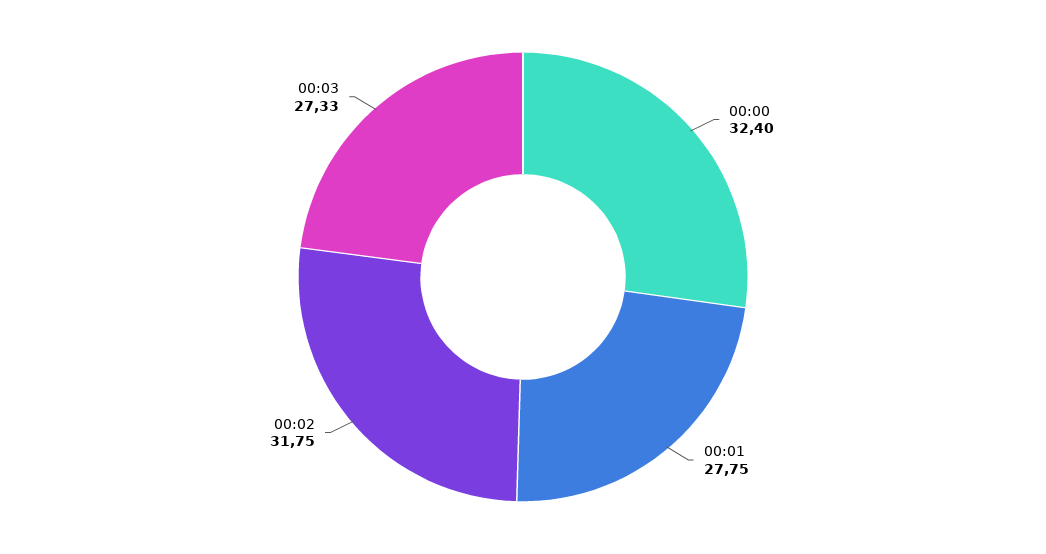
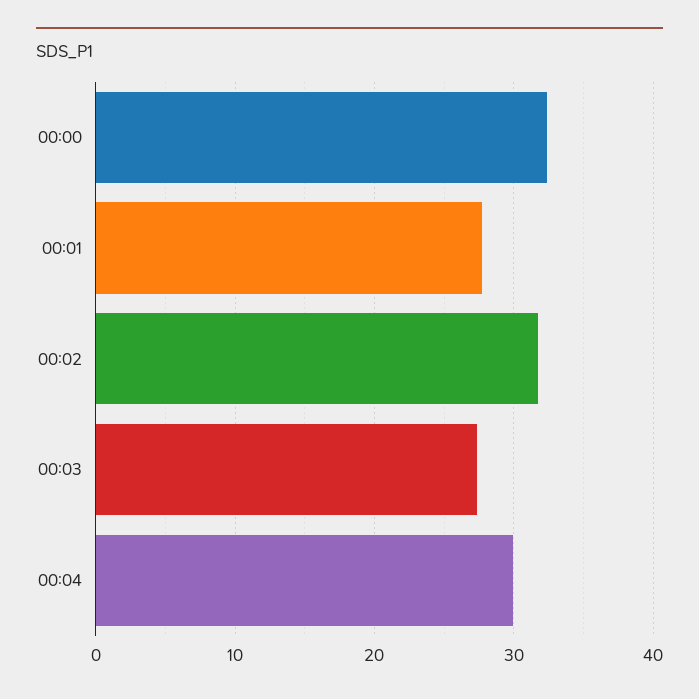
00:04: none -> 30

